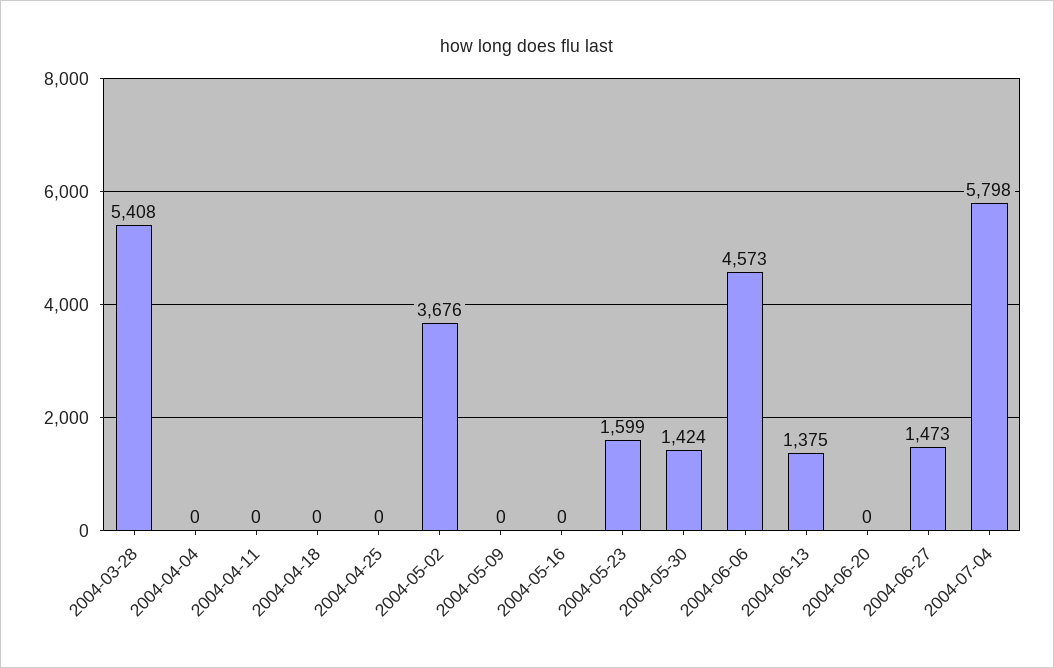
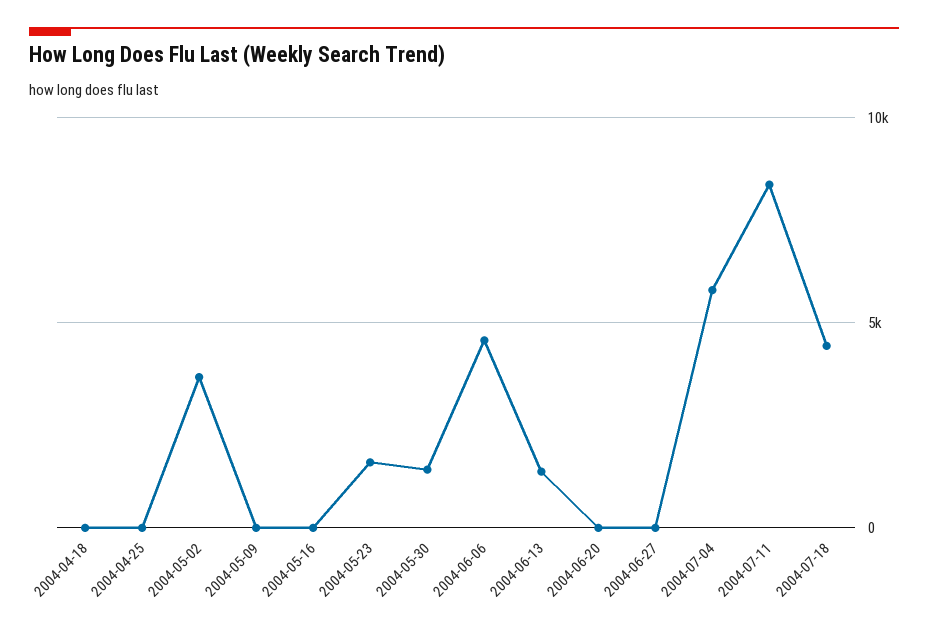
2004-03-28: 5408 -> none
2004-04-04: 0 -> none
2004-04-11: 0 -> none
2004-06-27: 1473 -> 0
2004-07-11: none -> 8500
2004-07-18: none -> 4500

